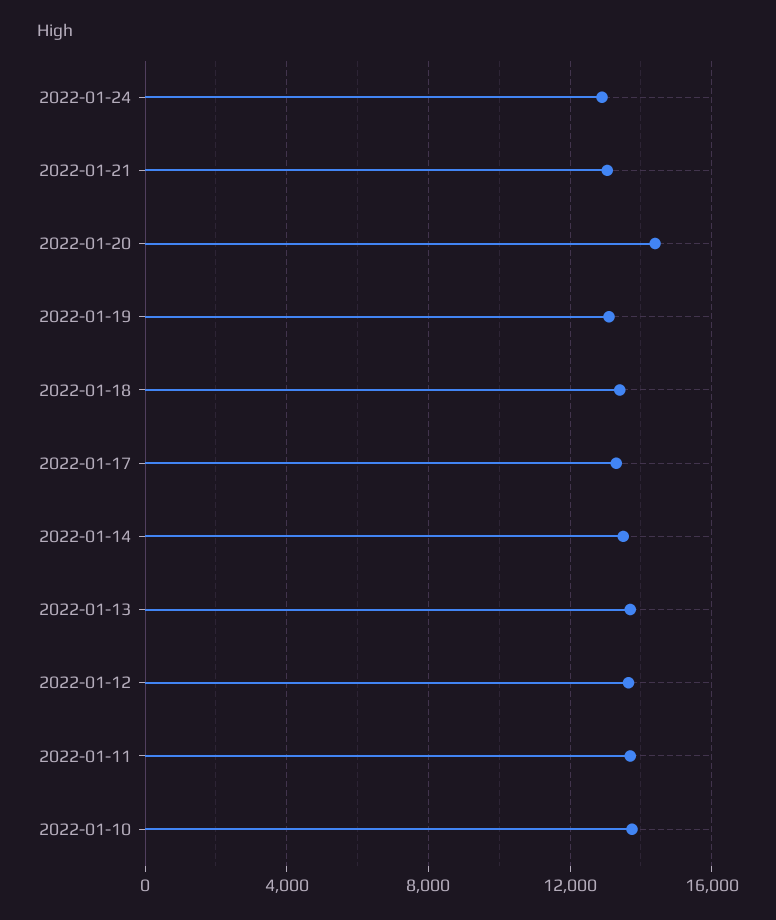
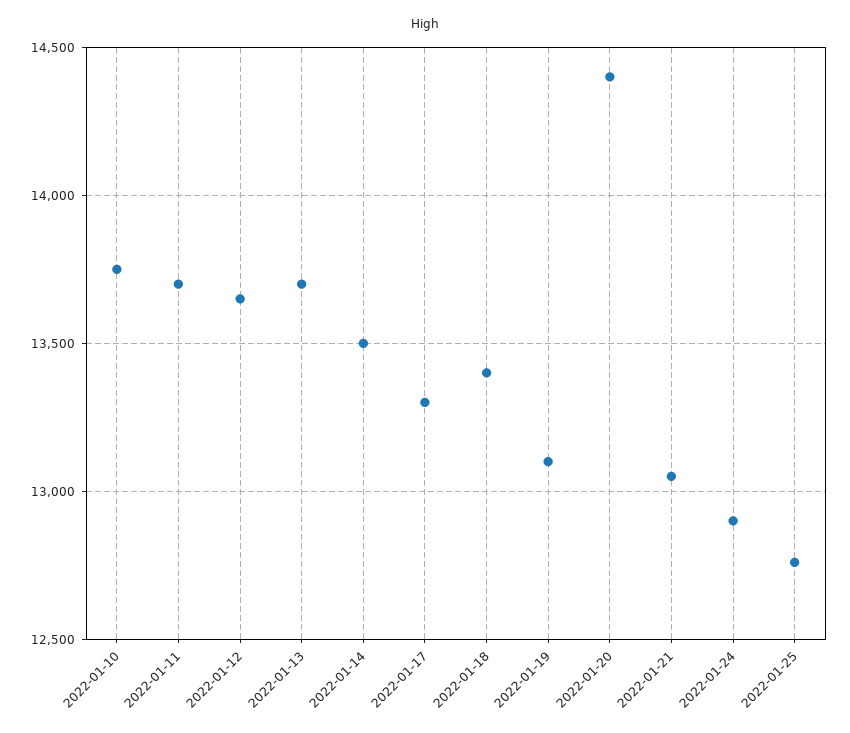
2022-01-25: none -> 12750

